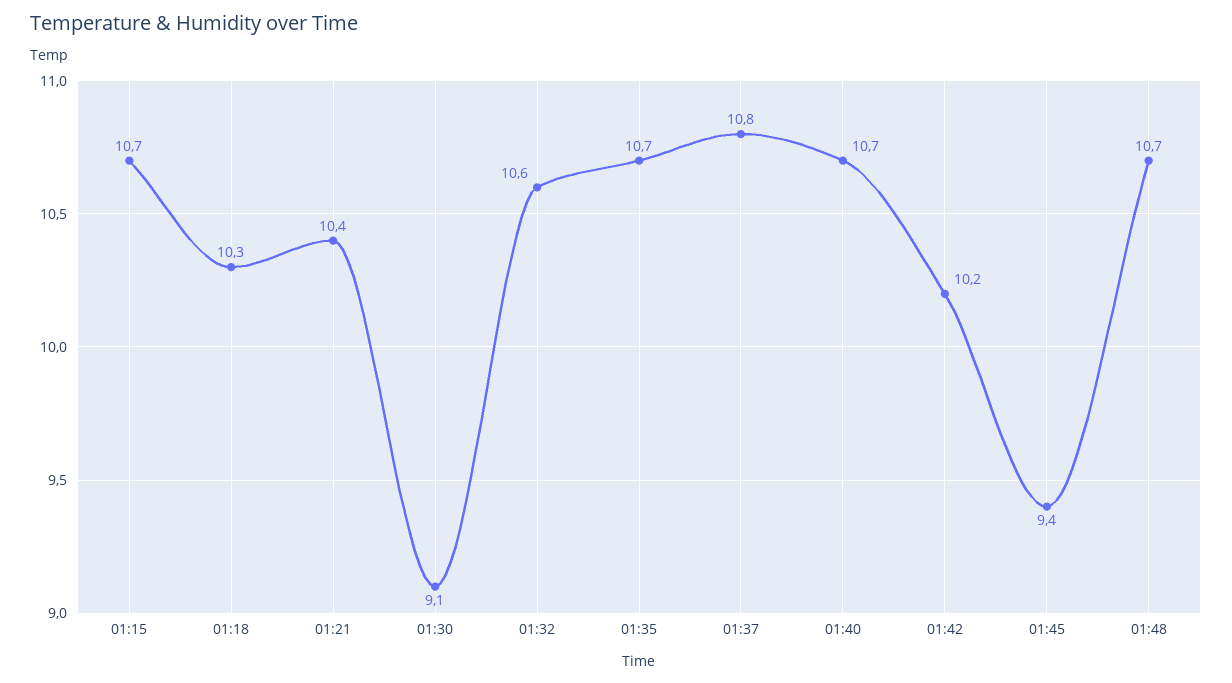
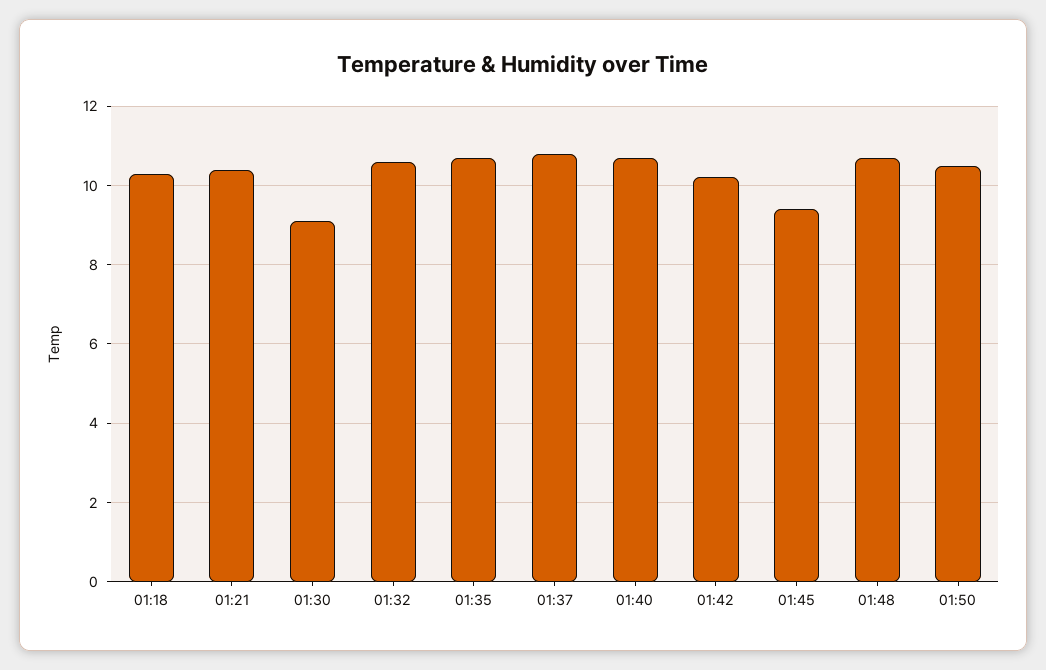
01:15: 10.7 -> none
01:50: none -> 10.5

